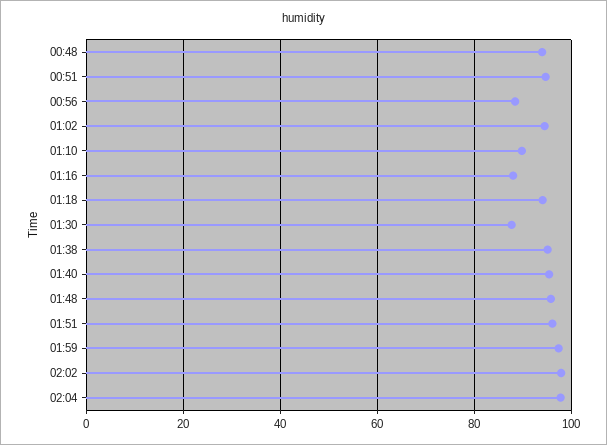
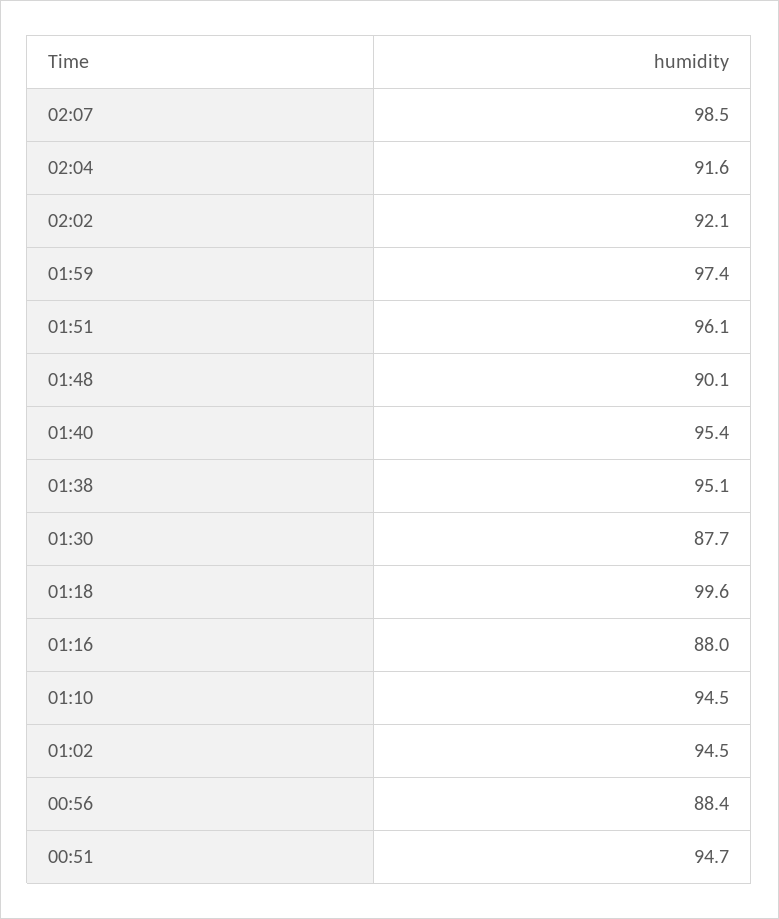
00:48: 94 -> none
01:10: 90 -> 94.5
01:18: 94 -> 99.6
01:48: 96 -> 90.1
02:02: 98 -> 92.1
02:04: 98 -> 91.6
02:07: none -> 98.5

